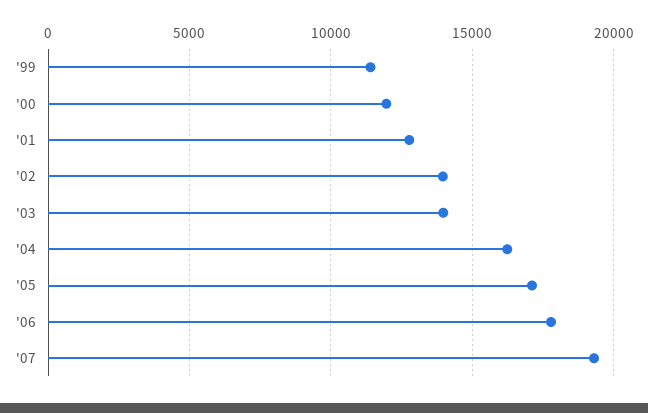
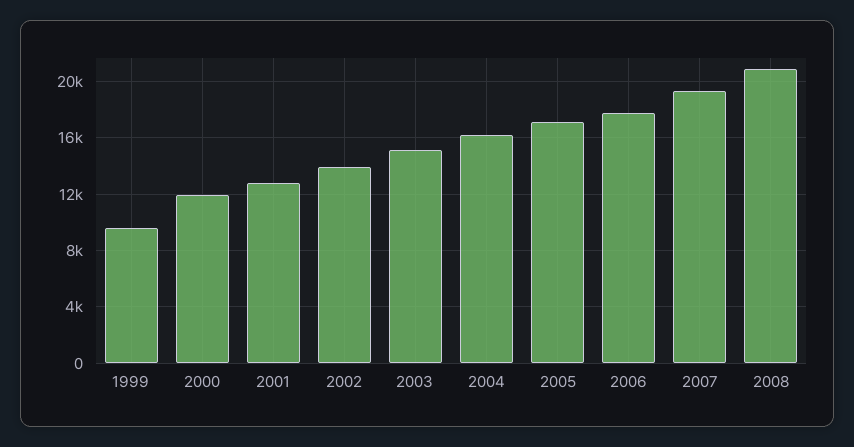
'99: 11500 -> 9500
'03: 14000 -> 15000
2008: none -> 21000

